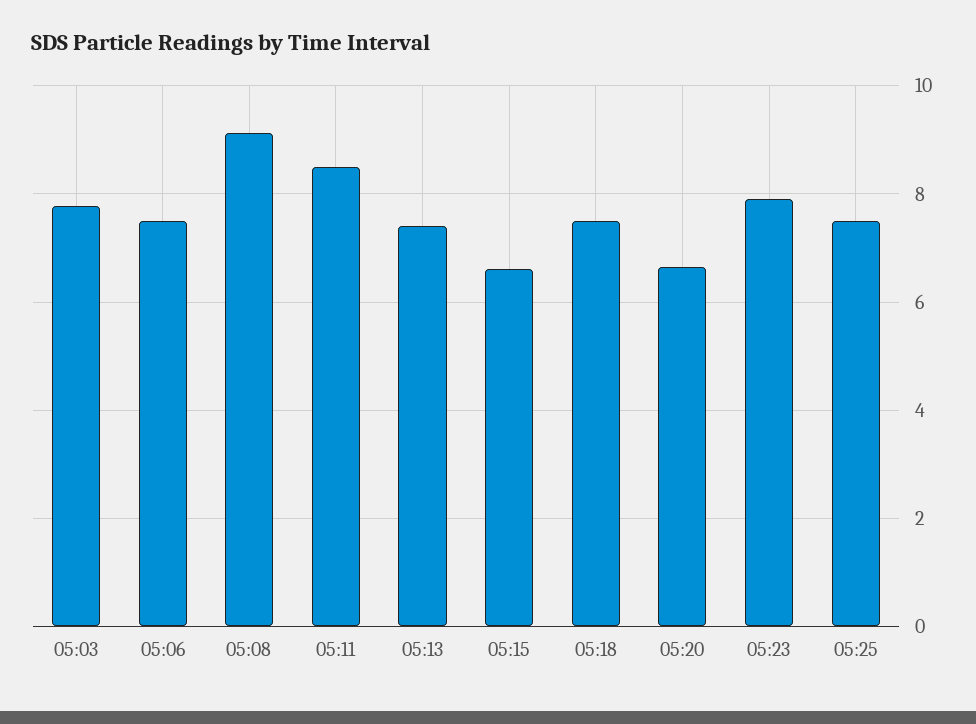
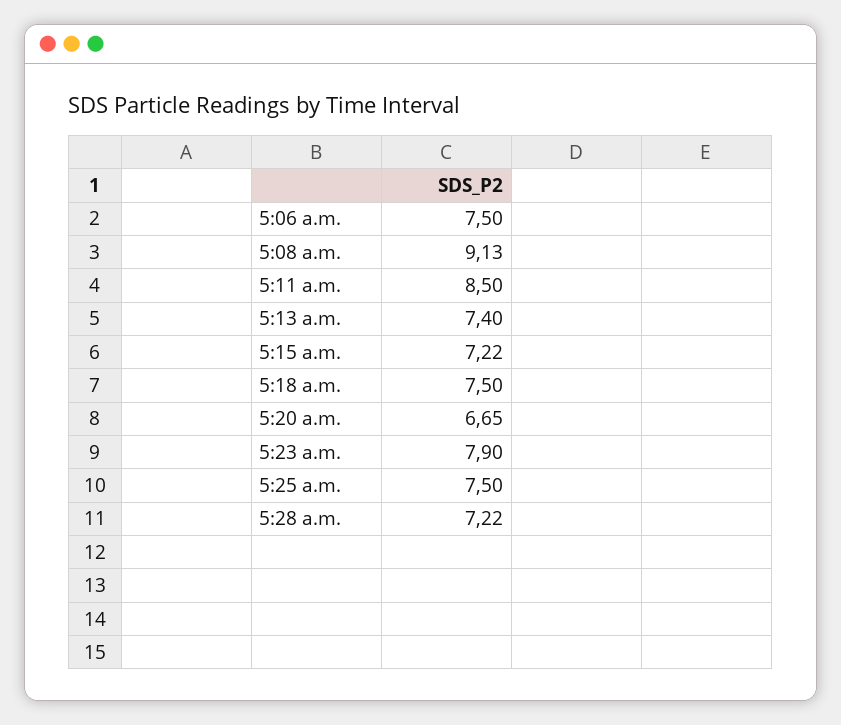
05:03: 7.8 -> none
05:15: 6.6 -> 7.22
5:28 a.m.: none -> 7.22

